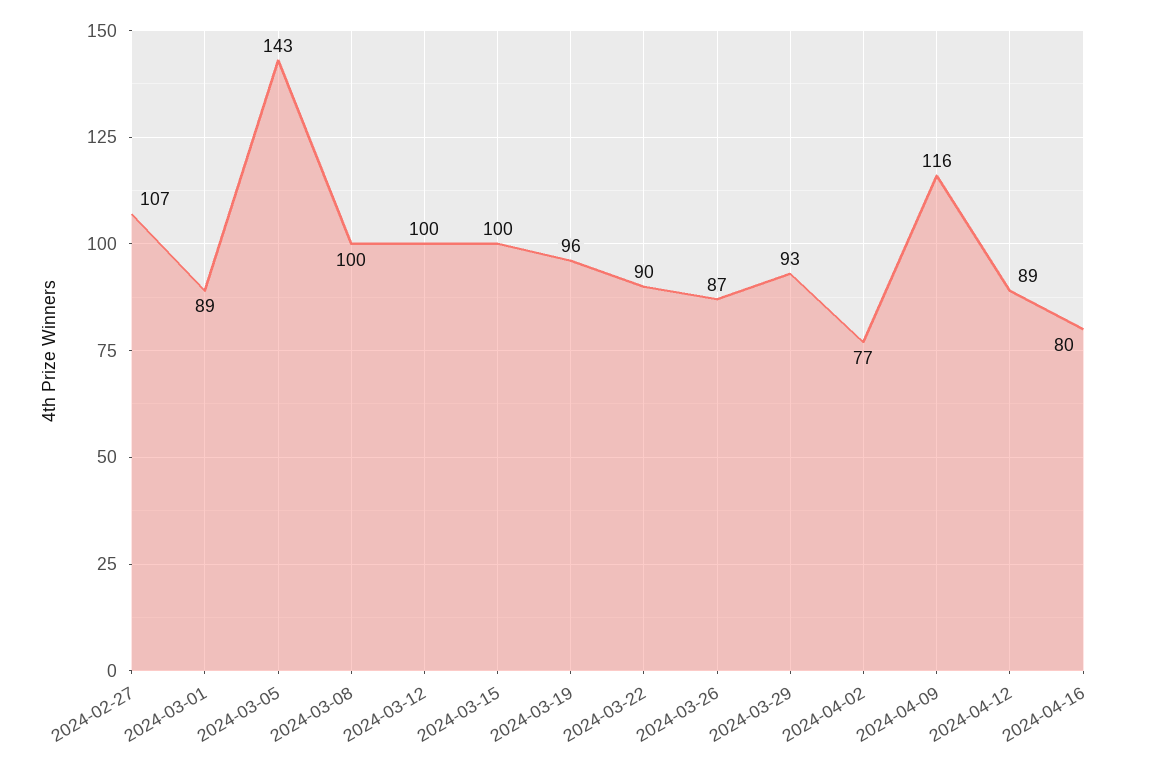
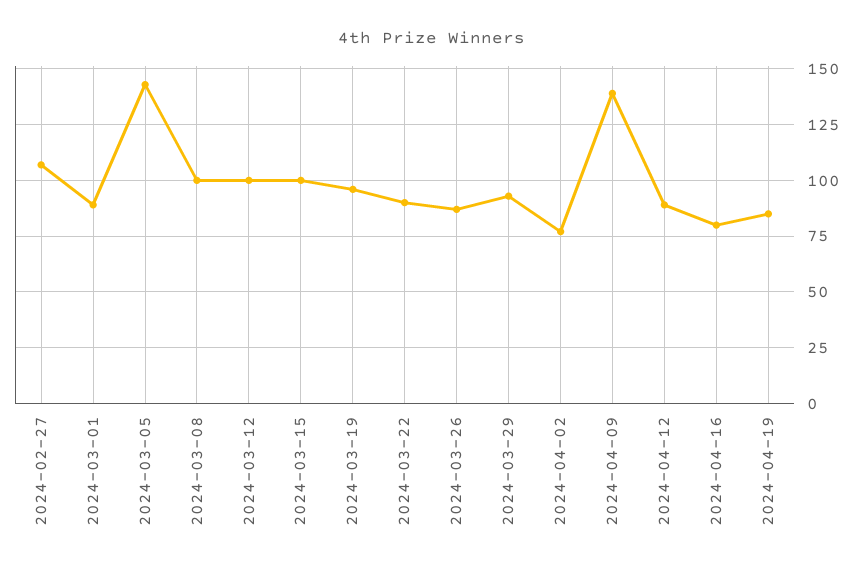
2024-04-09: 116 -> 140
2024-04-19: none -> 85

